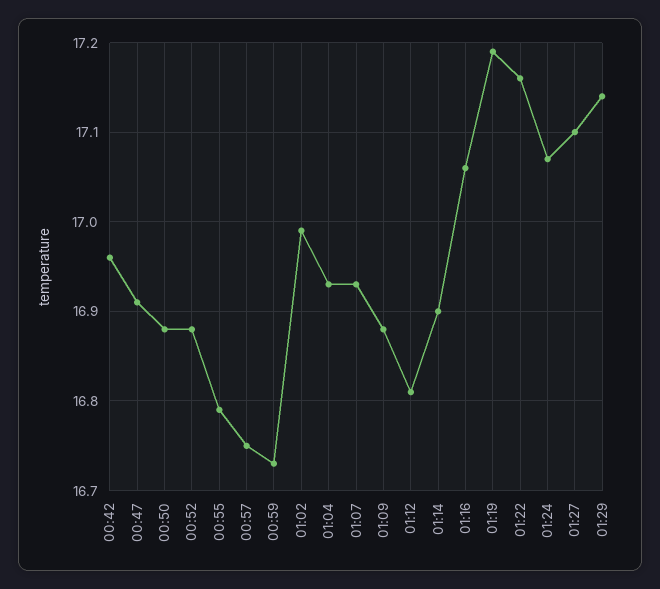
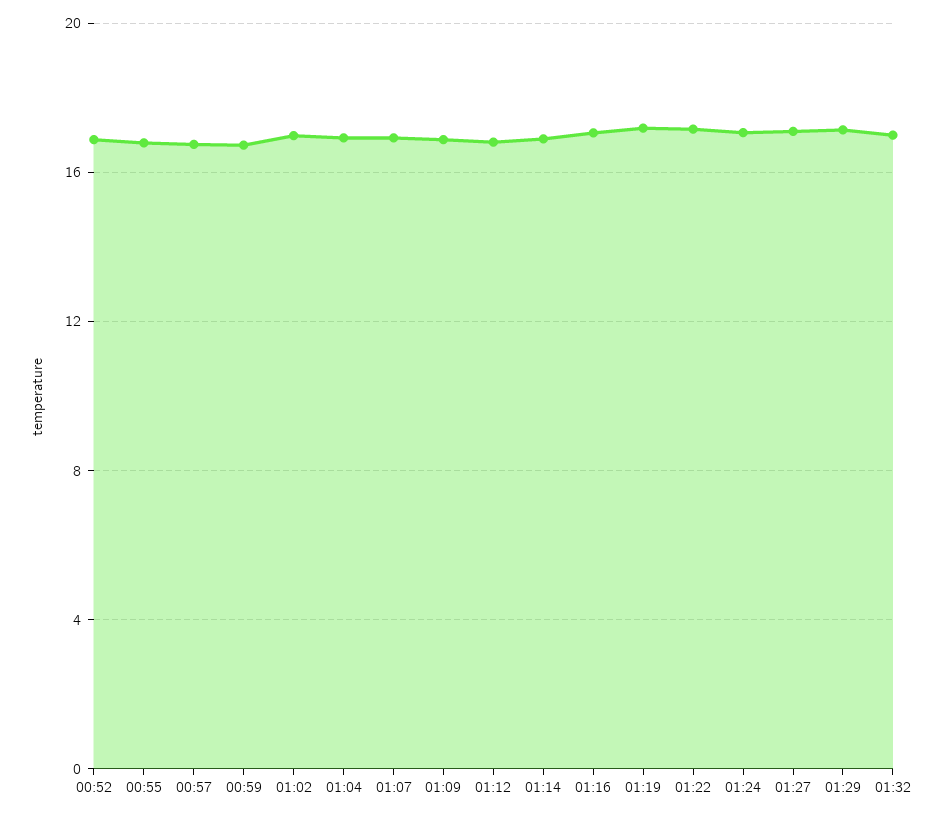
00:42: 16.96 -> none
00:47: 16.91 -> none
00:50: 16.88 -> none
01:32: none -> 17

